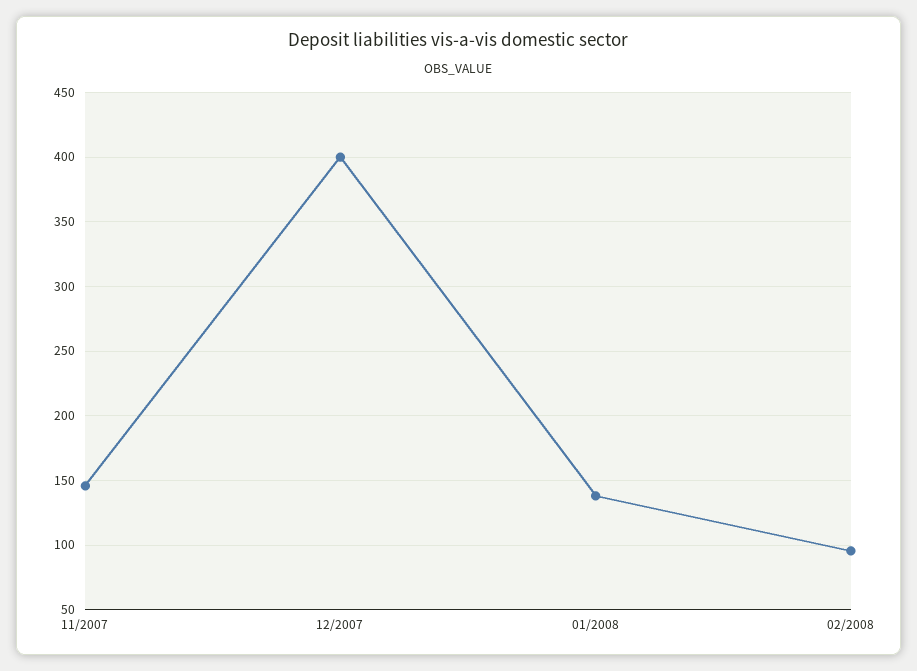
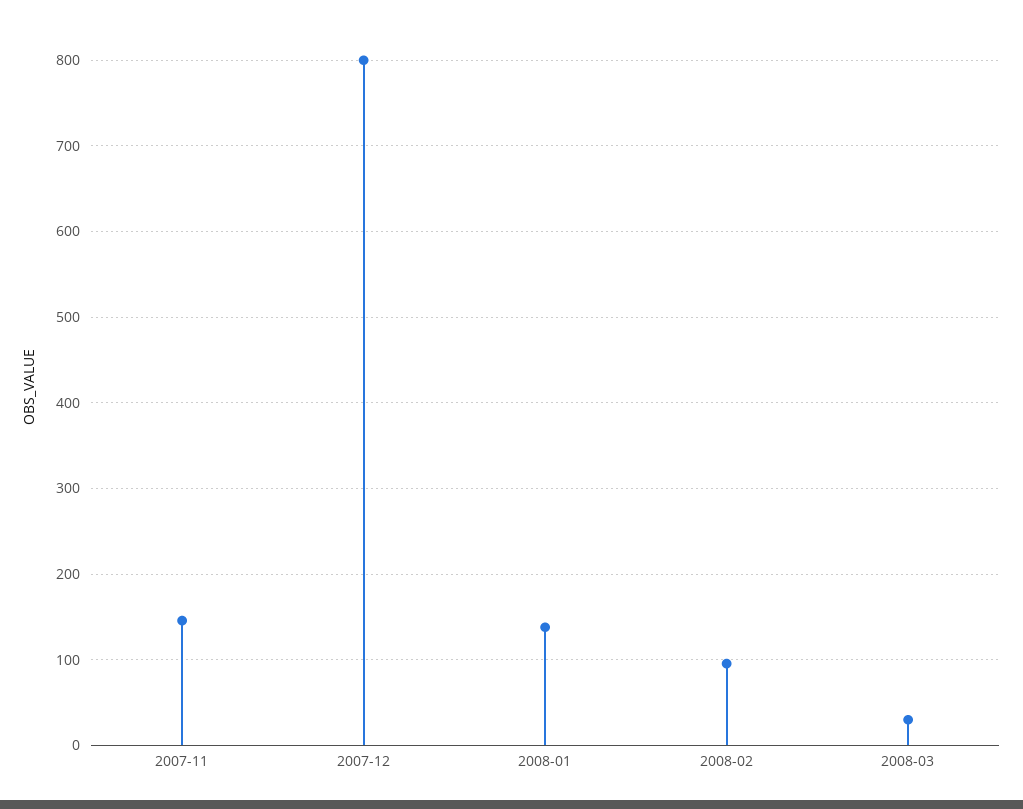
12/2007: 400 -> 800
2008-03: none -> 30

